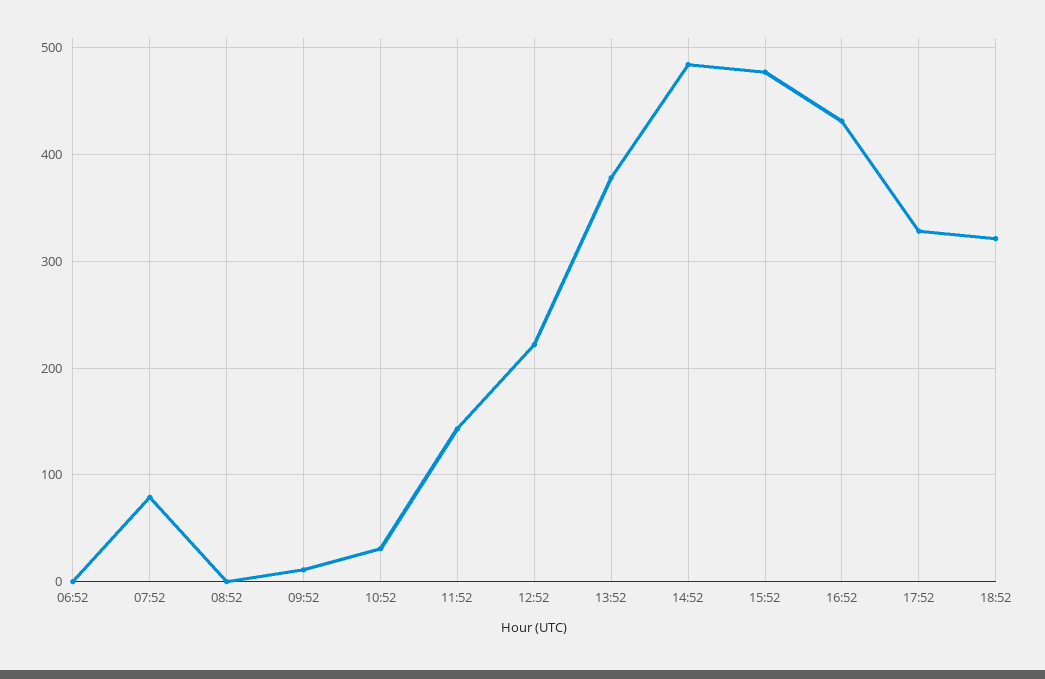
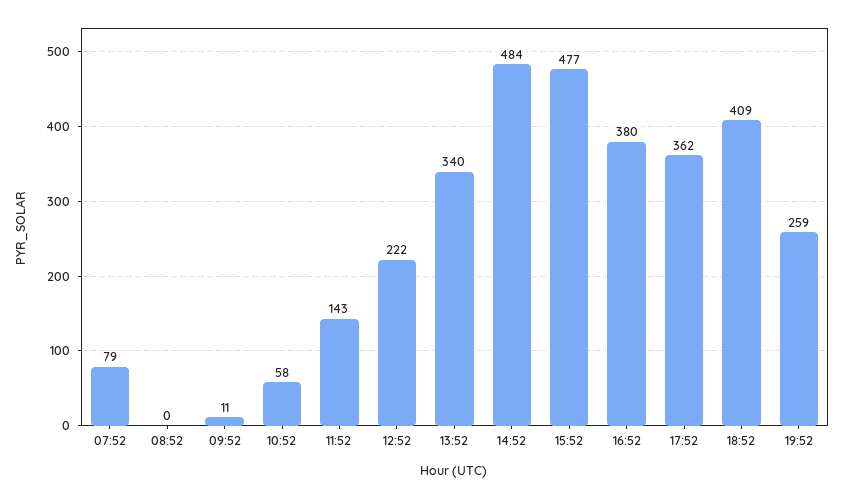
06:52: 0 -> none
10:52: 30 -> 58
13:52: 380 -> 340
16:52: 430 -> 380
17:52: 330 -> 362
18:52: 320 -> 409
19:52: none -> 259

